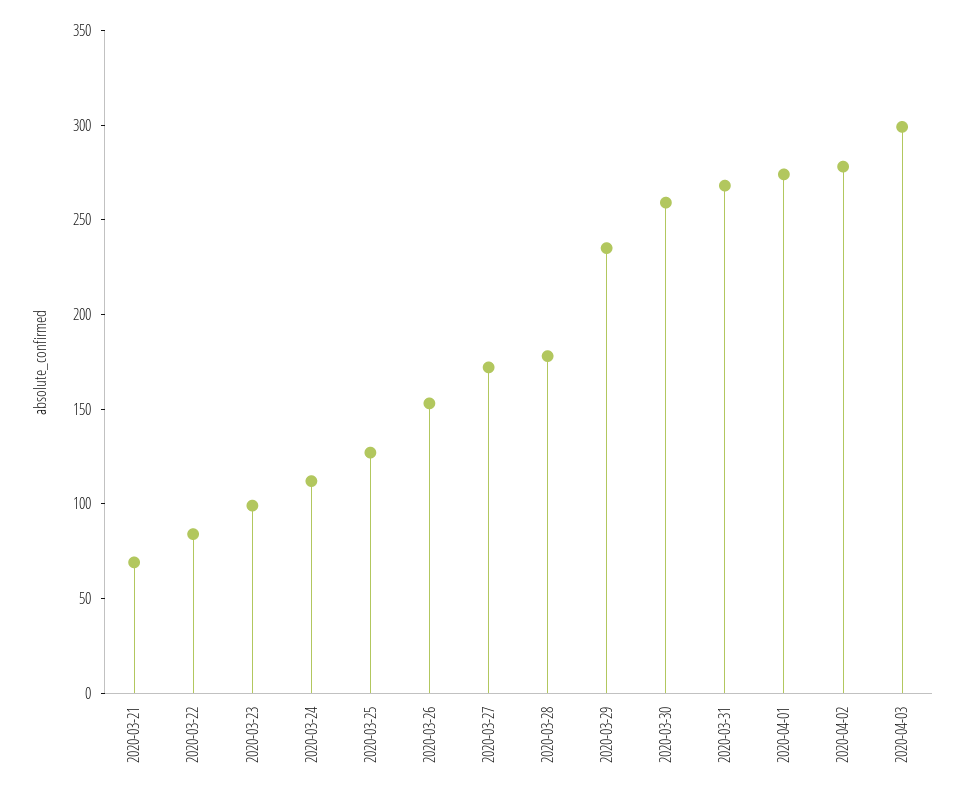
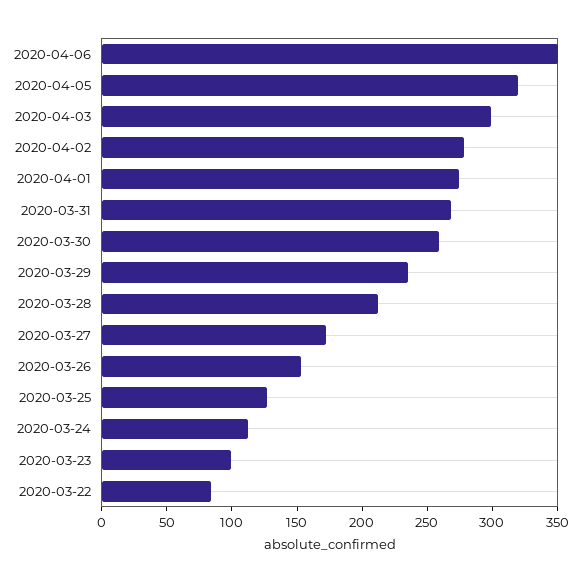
2020-03-21: 70 -> none
2020-03-28: 180 -> 210
2020-04-06: none -> 350
2020-04-05: none -> 320

